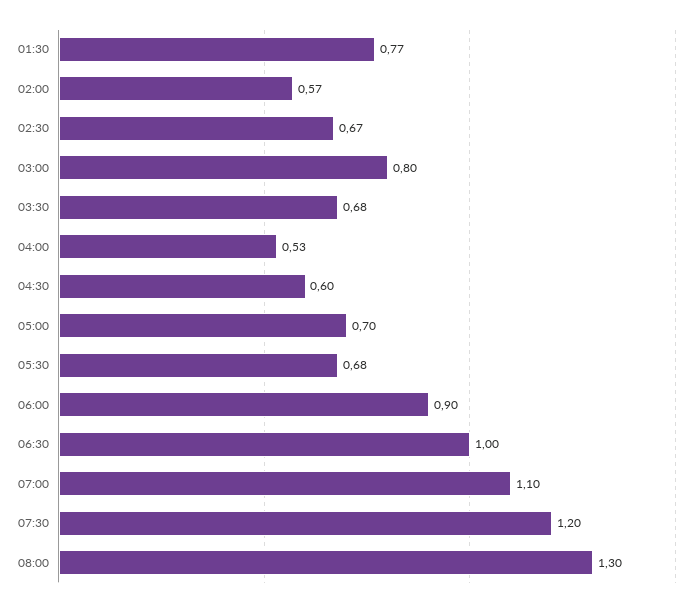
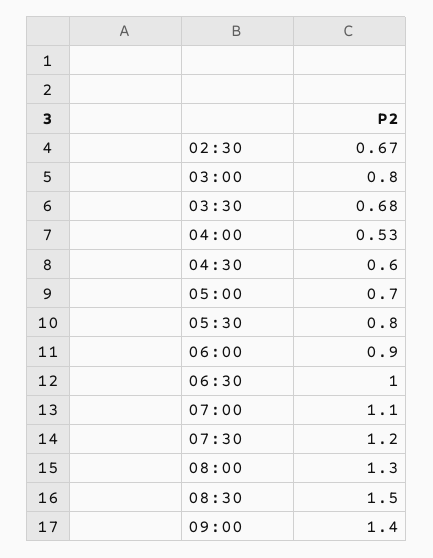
01:30: 0.77 -> none
02:00: 0.57 -> none
05:30: 0.68 -> 0.8
08:30: none -> 1.5
09:00: none -> 1.4

